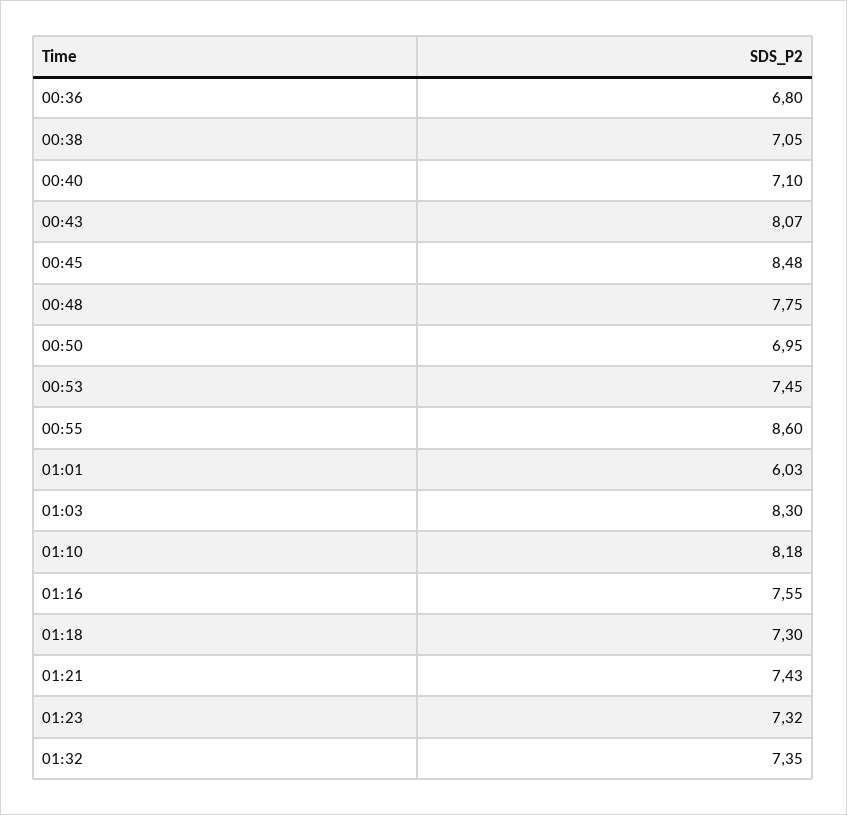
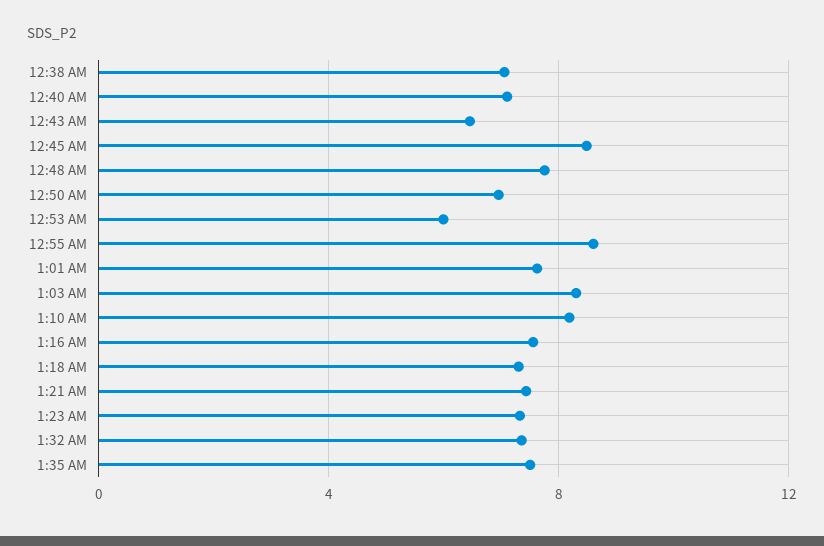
00:36: 6.8 -> none
00:43: 8.07 -> 6.5
00:53: 7.45 -> 6
01:01: 6.03 -> 7.5
1:35 AM: none -> 7.5

